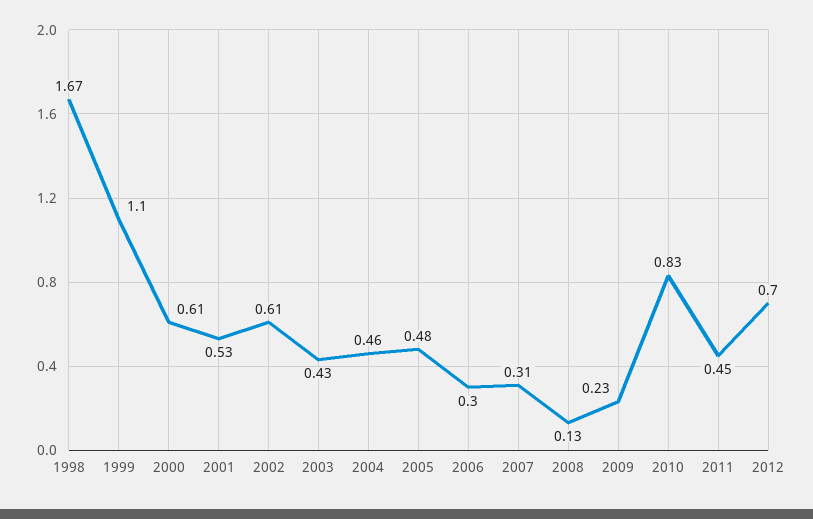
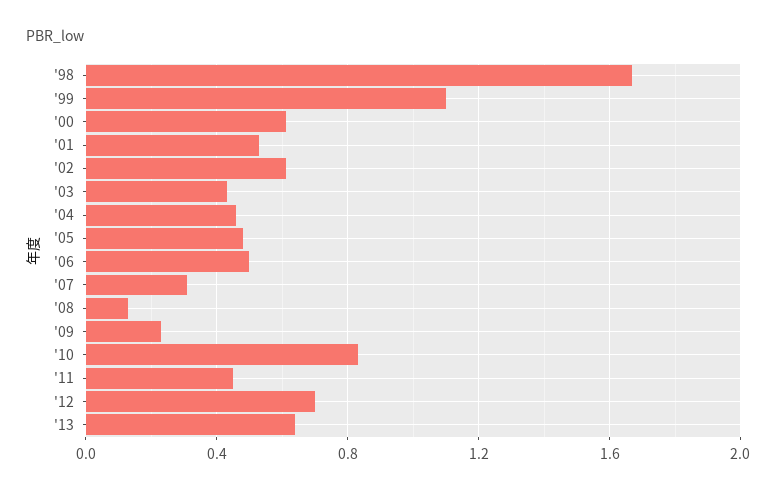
2006: 0.3 -> 0.5
'13: none -> 0.65

